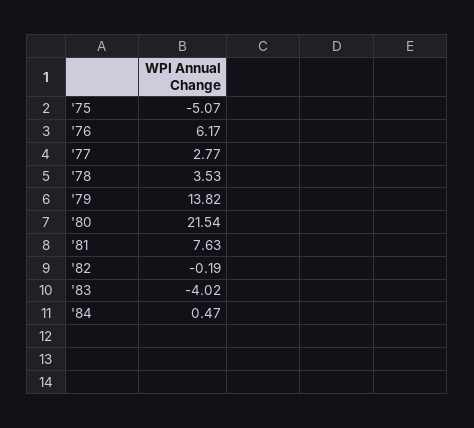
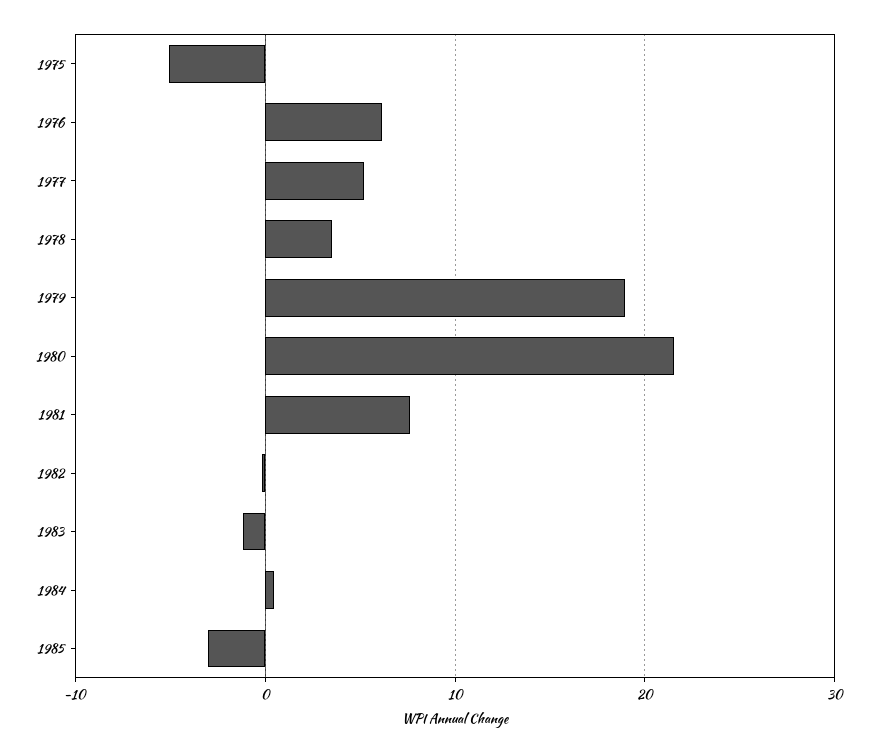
'77: 2.77 -> 5
'79: 13.82 -> 19
'83: -4.02 -> -1
1985: none -> -3

